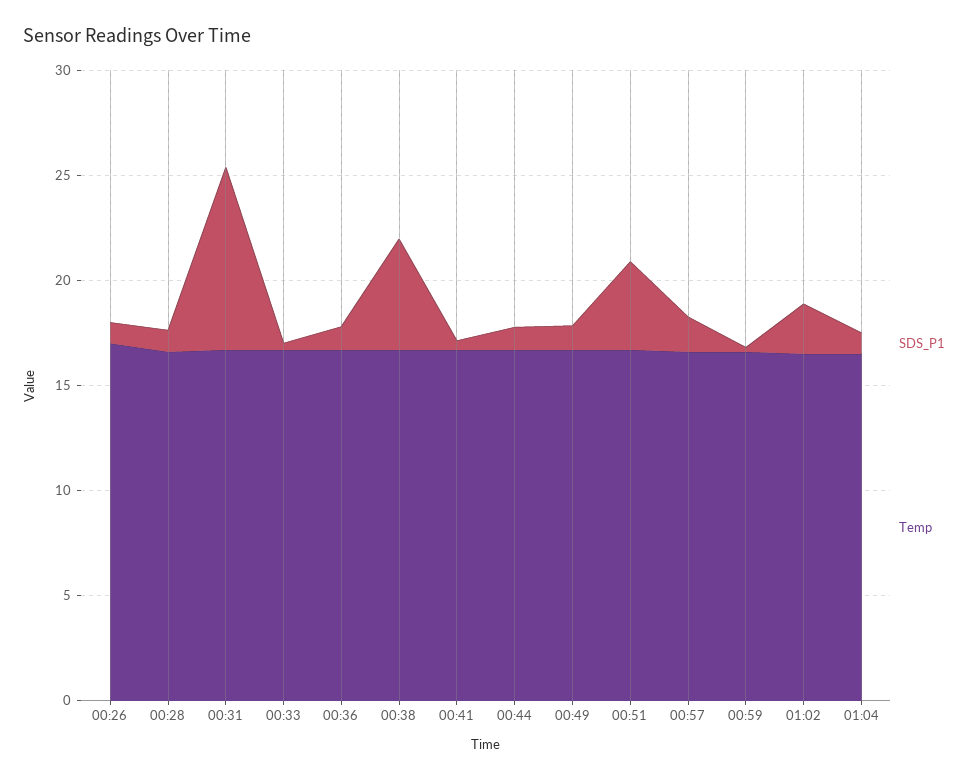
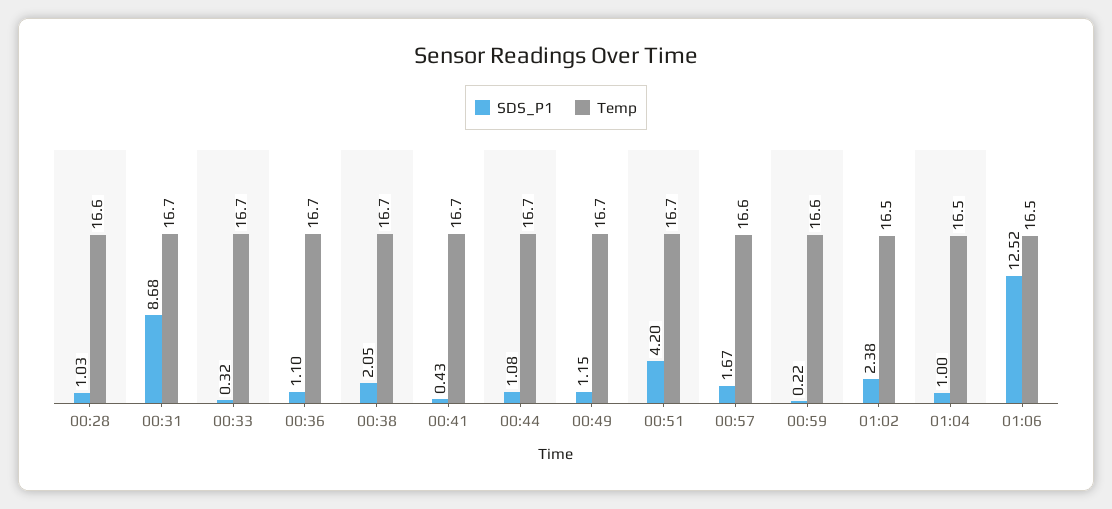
SDS_P1, 00:26: 1 -> none
Temp, 00:26: 17 -> none
SDS_P1, 00:38: 5 -> 2.05
SDS_P1, 01:06: none -> 12.52
Temp, 01:06: none -> 16.5

